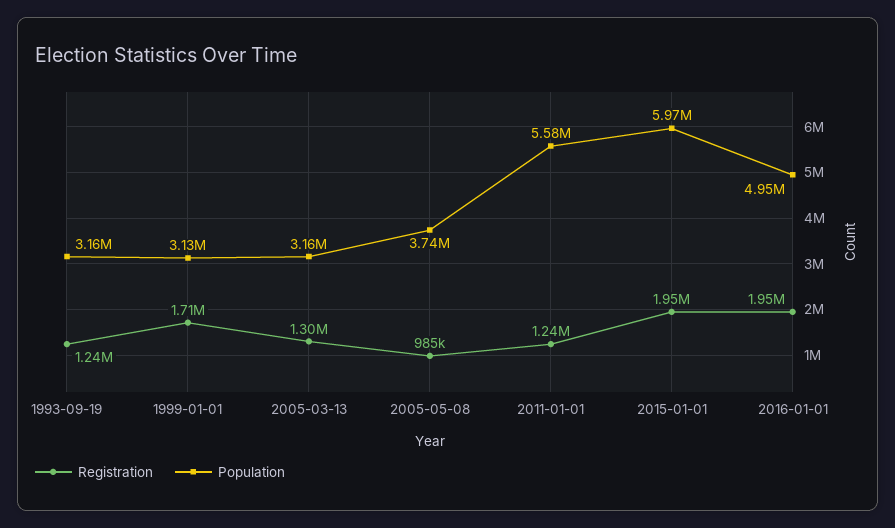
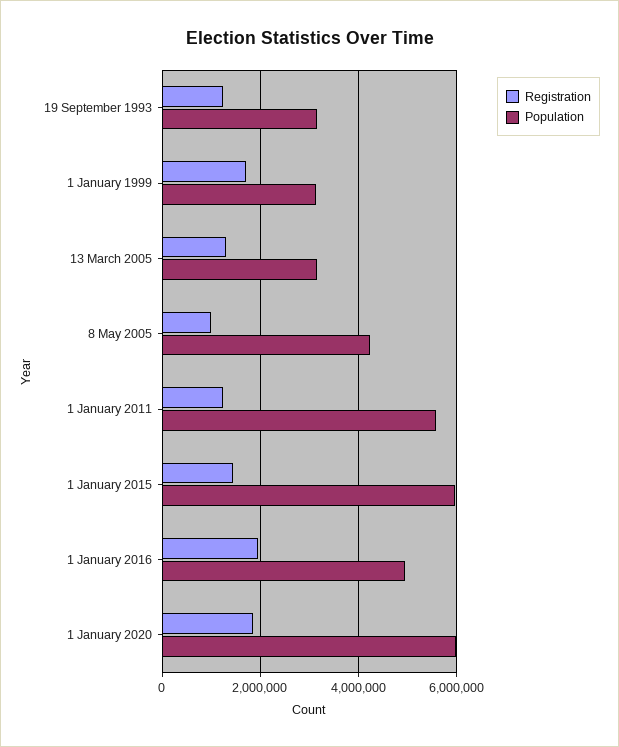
Population, 2005-05-08: 3740000 -> 4200000
Registration, 2015-01-01: 1950000 -> 1400000
Registration, 1 January 2020: none -> 1800000
Population, 1 January 2020: none -> 6000000

